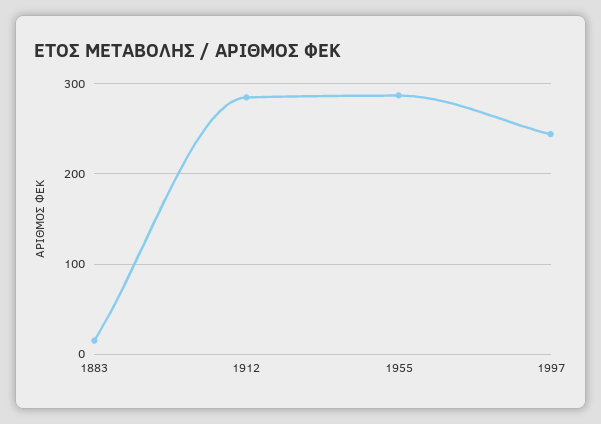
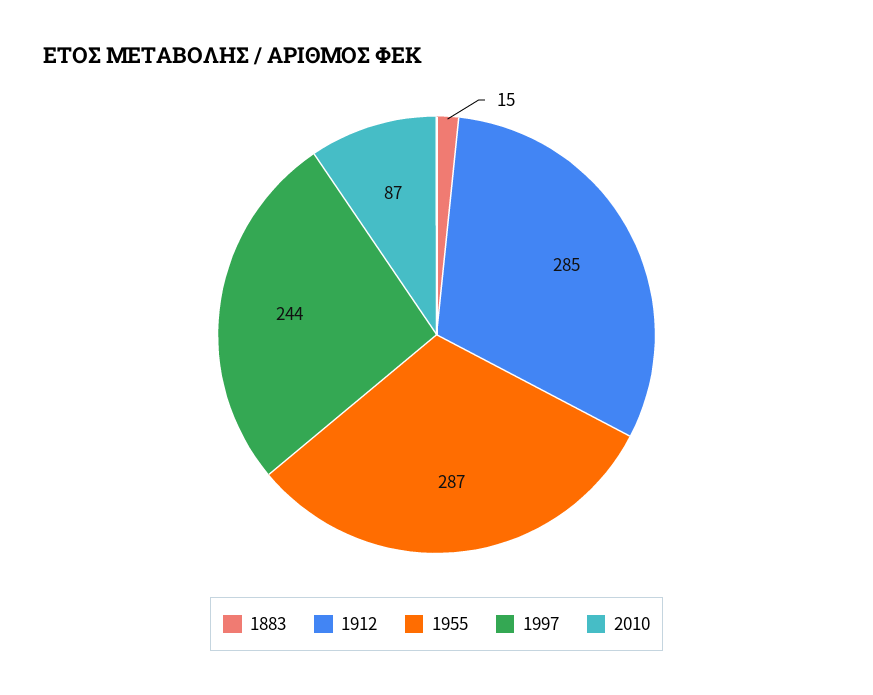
2010: none -> 87

